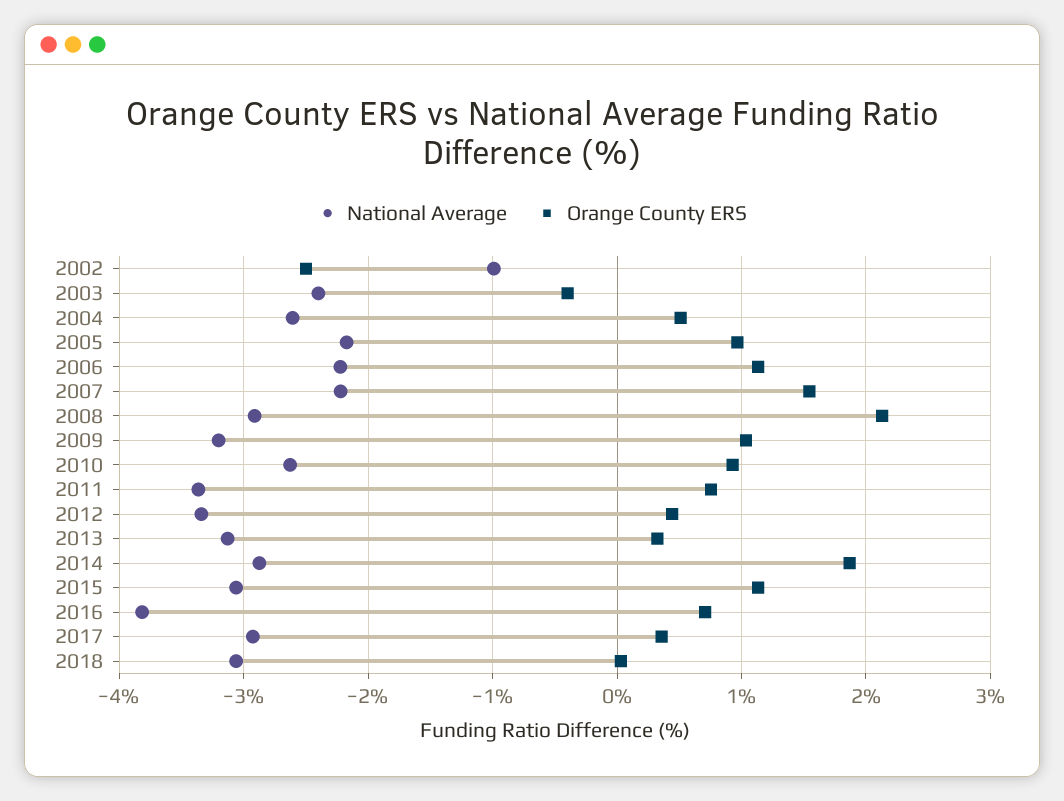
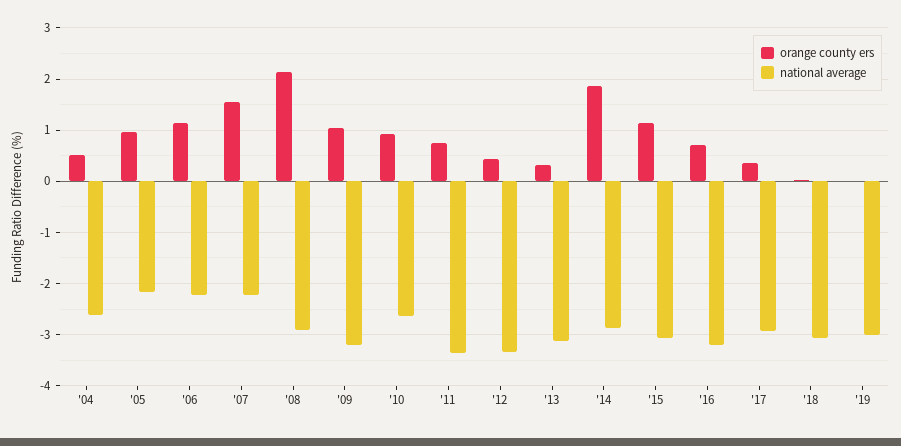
National Average, 2002: -1 -> none
Orange County ERS, 2002: -2.5 -> none
National Average, 2003: -2.4 -> none
Orange County ERS, 2003: -0.4 -> none
National Average, 2016: -3.8 -> -3.2
Orange County ERS, '19: none -> 0
National Average, '19: none -> -3

